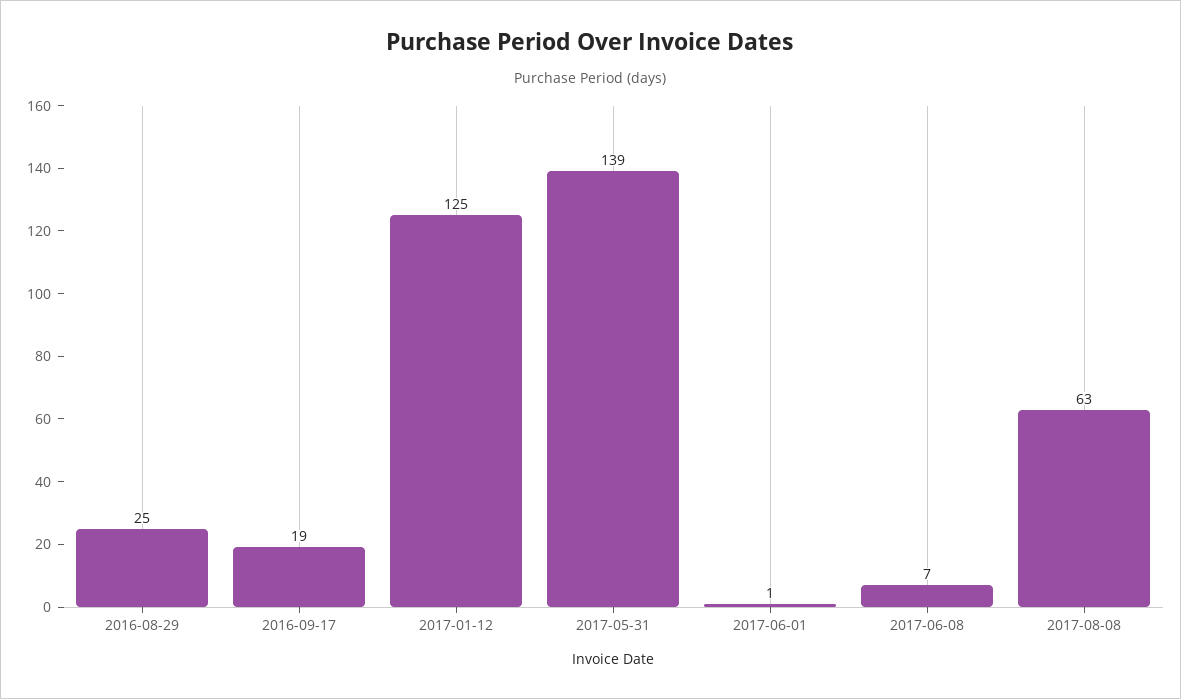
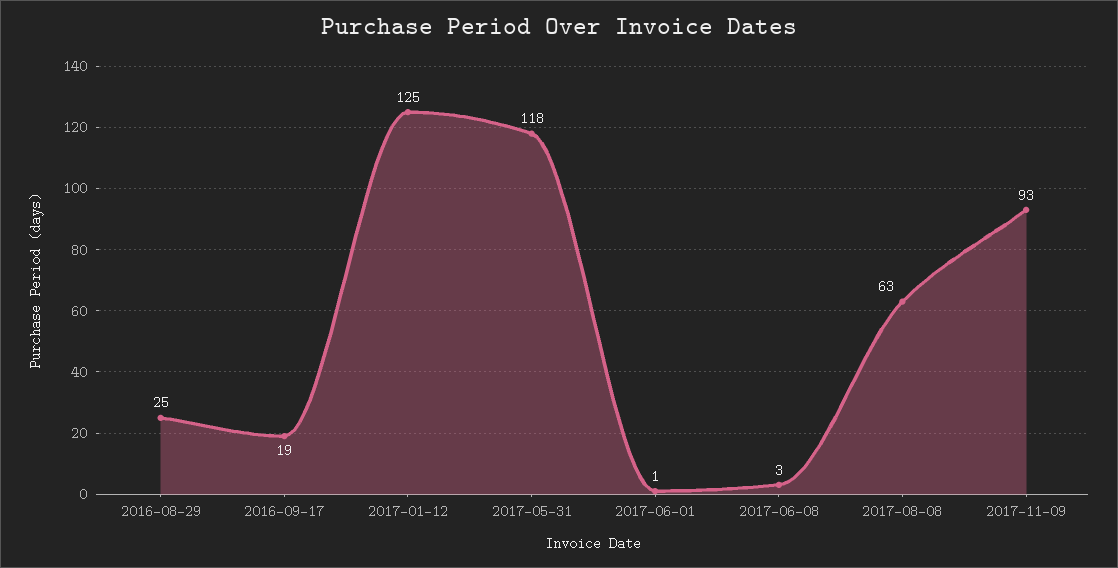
2017-05-31: 139 -> 118
2017-06-08: 7 -> 3
2017-11-09: none -> 93

